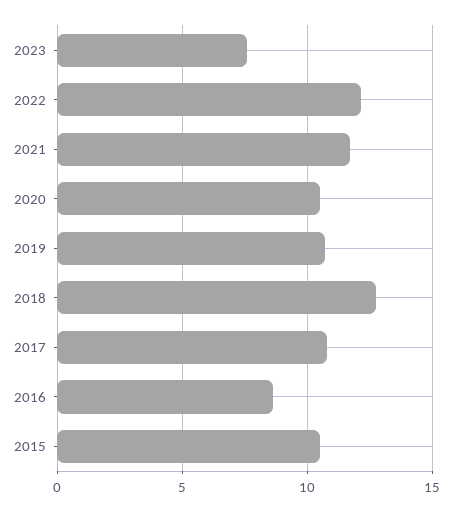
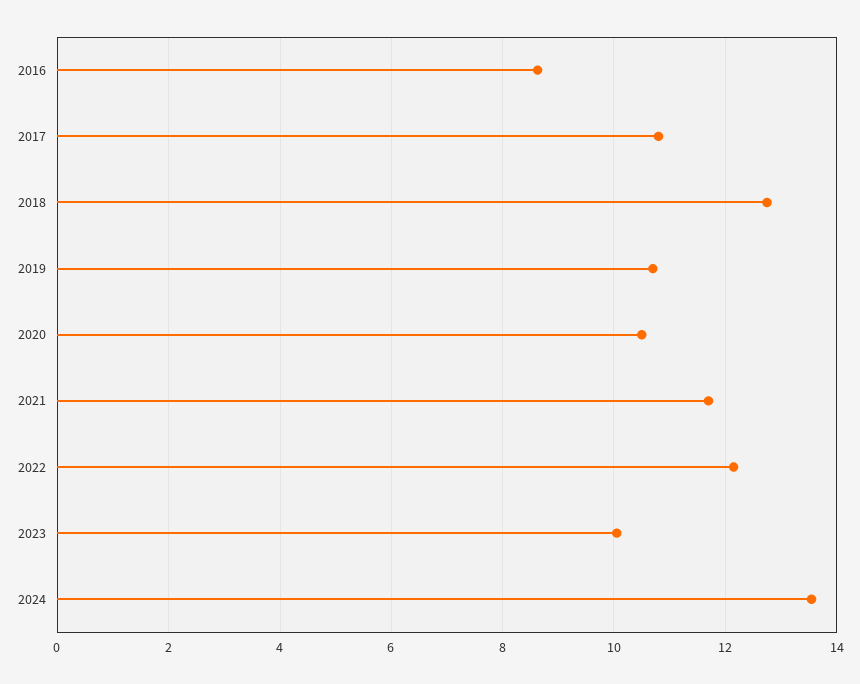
2023: 7.5 -> 10
2015: 10.5 -> none
2024: none -> 13.6

